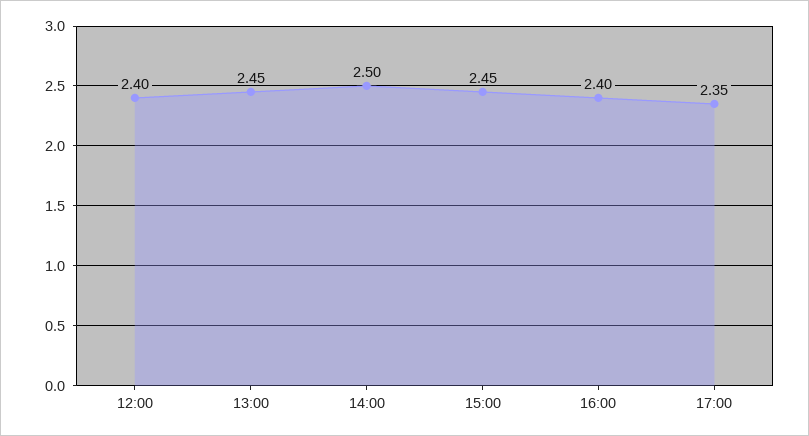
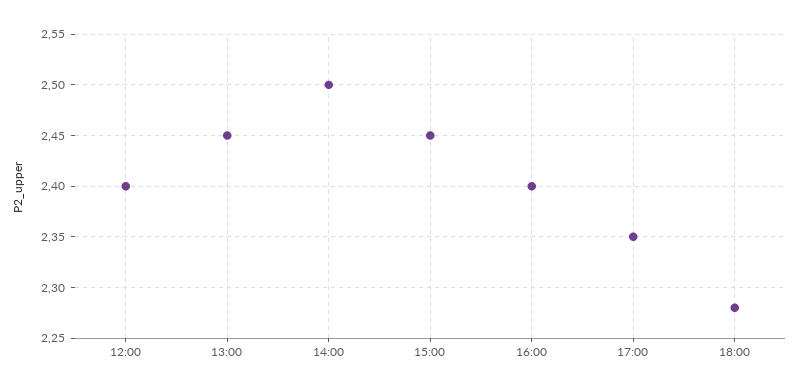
18:00: none -> 2.28

